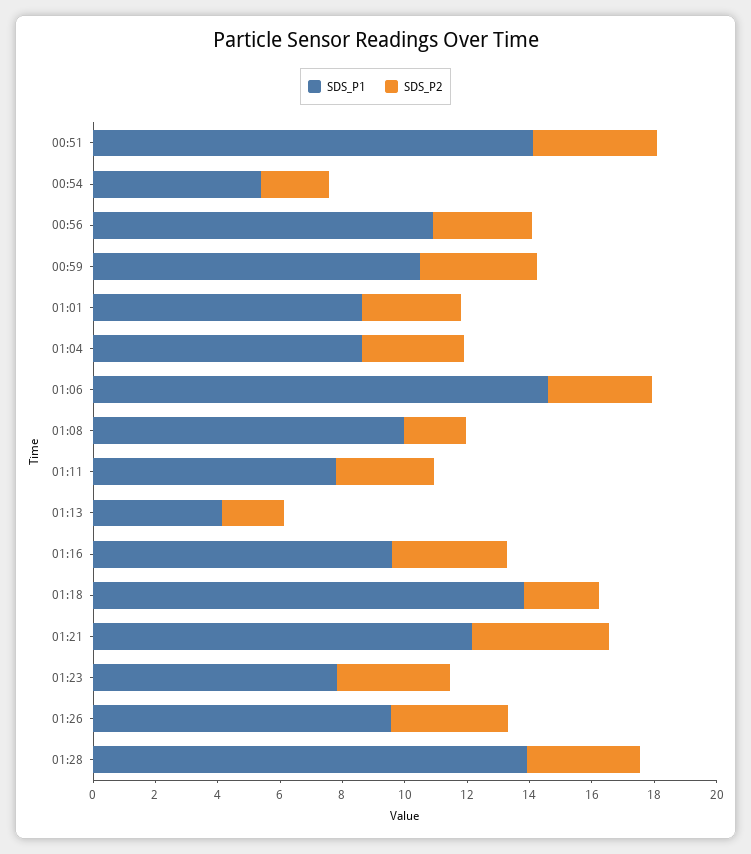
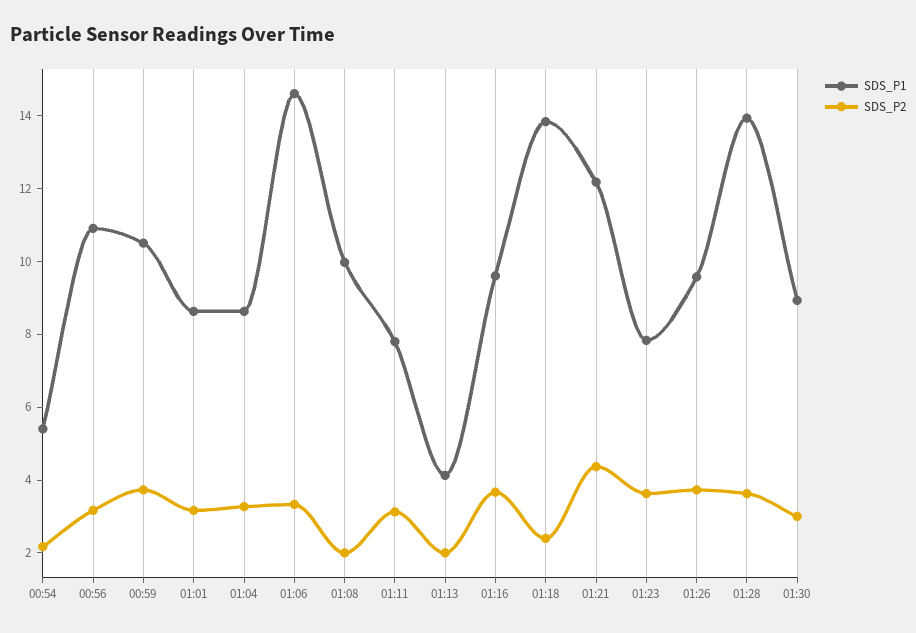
SDS_P1, 00:51: 14 -> none
SDS_P2, 00:51: 4 -> none
SDS_P1, 01:30: none -> 9
SDS_P2, 01:30: none -> 3

